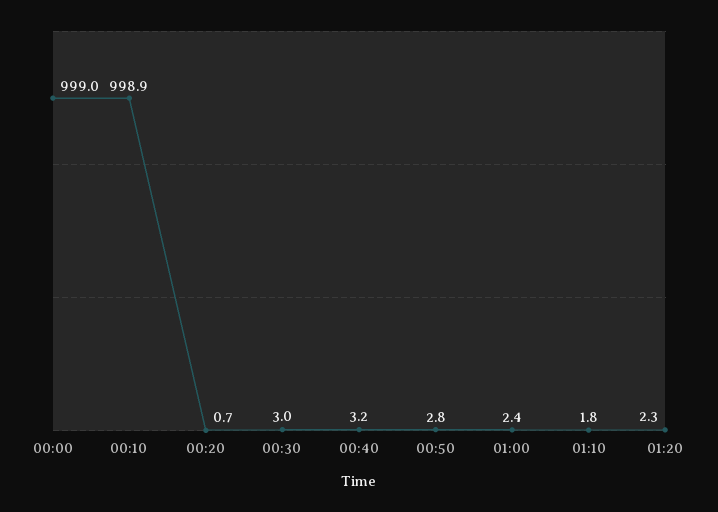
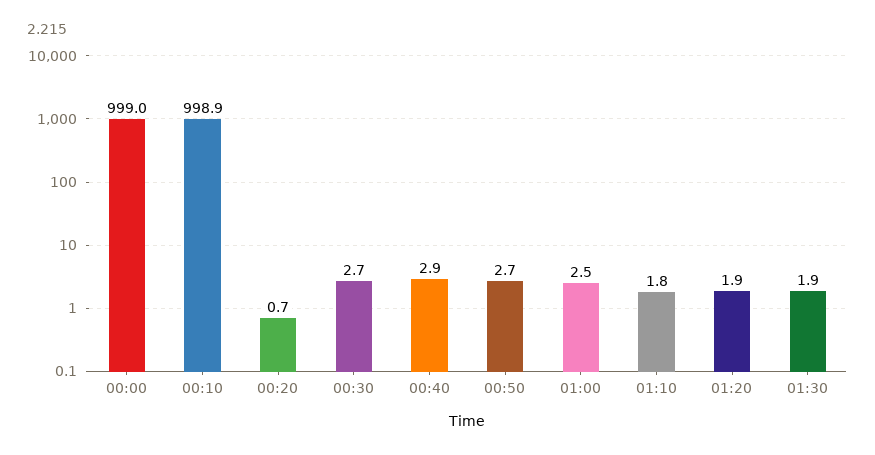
00:30: 3 -> 2.7
00:40: 3.2 -> 2.9
00:50: 2.8 -> 2.7
01:00: 2.4 -> 2.5
01:20: 2.3 -> 1.9
01:30: none -> 1.9

